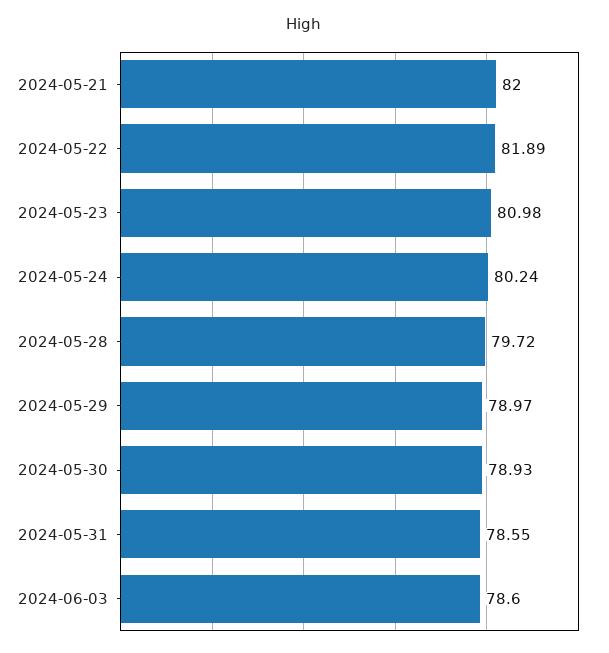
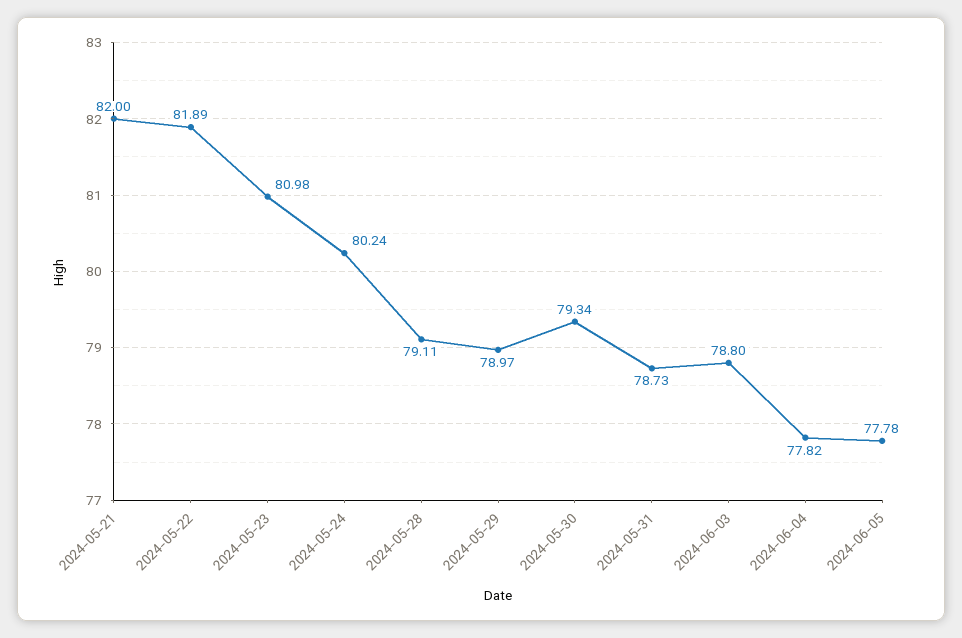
2024-05-28: 79.72 -> 79.11
2024-05-30: 78.93 -> 79.34
2024-05-31: 78.55 -> 78.73
2024-06-03: 78.6 -> 78.8
2024-06-04: none -> 77.82
2024-06-05: none -> 77.78

